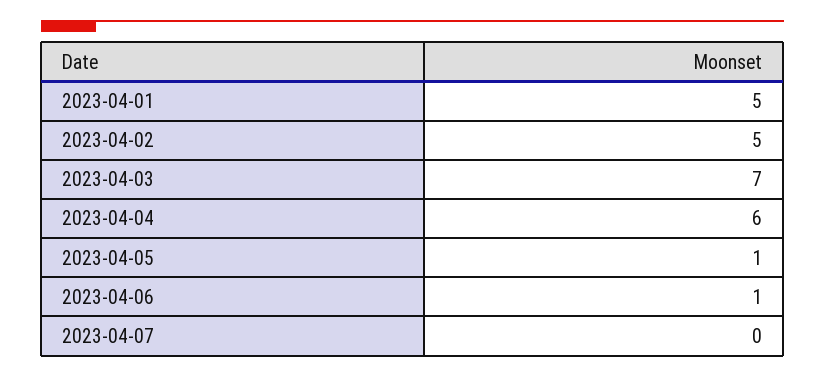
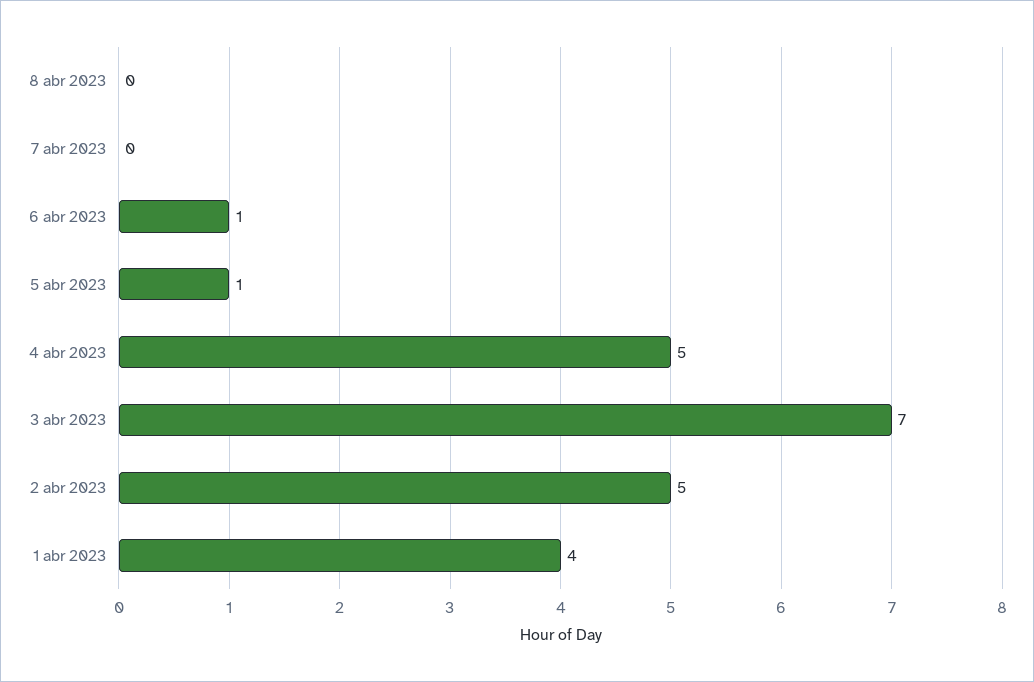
2023-04-01: 5 -> 4
2023-04-04: 6 -> 5
8 abr 2023: none -> 0

